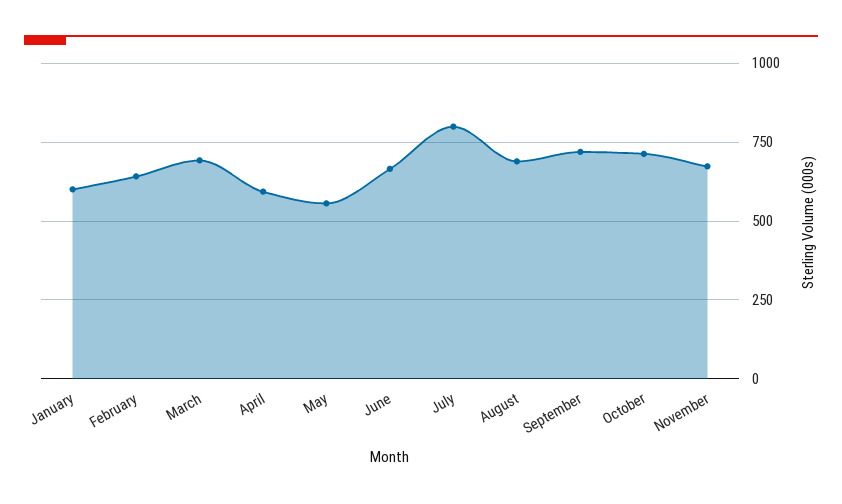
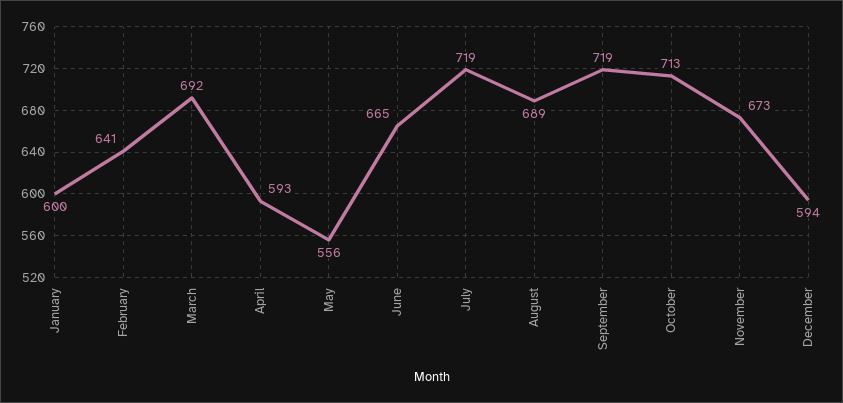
July: 800 -> 719
December: none -> 594

